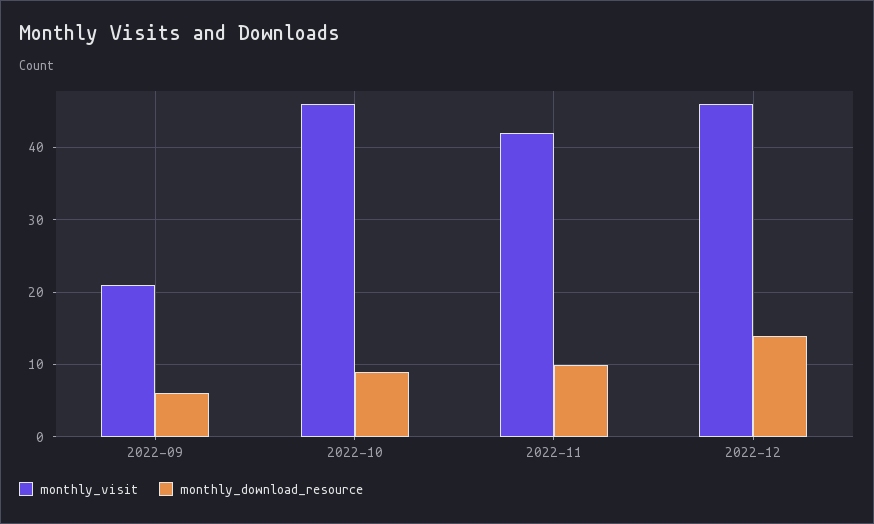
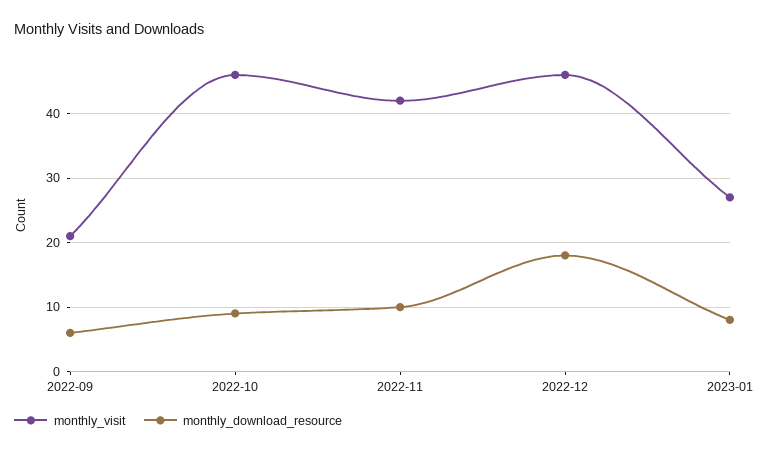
monthly_download_resource, 2022-12: 14 -> 18
monthly_visit, 2023-01: none -> 27
monthly_download_resource, 2023-01: none -> 8

